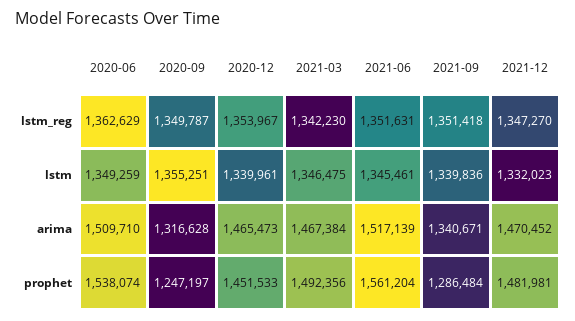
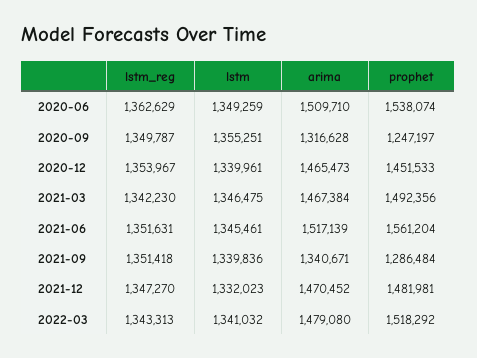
2022-03, lstm_reg: none -> 1343313
2022-03, lstm: none -> 1341032
2022-03, arima: none -> 1479080
2022-03, prophet: none -> 1518292

